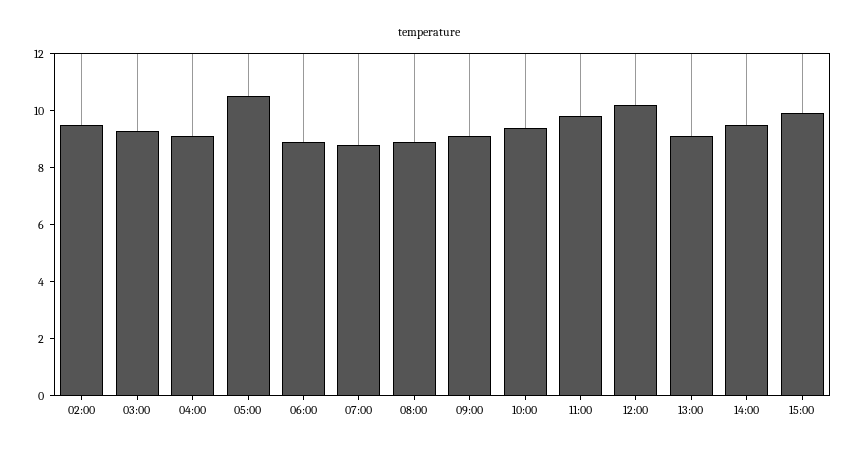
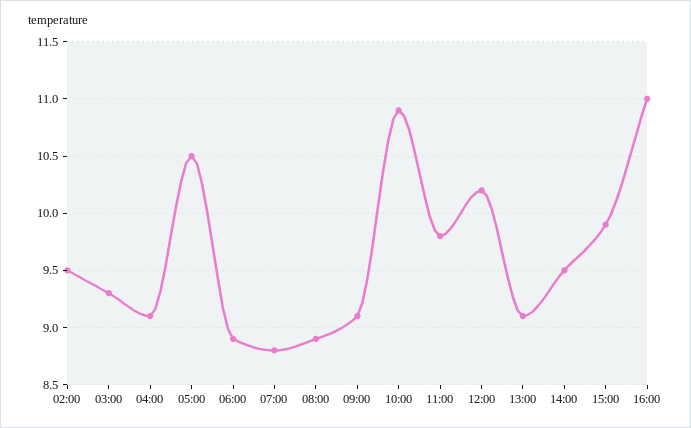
10:00: 9.5 -> 10.9
16:00: none -> 11

